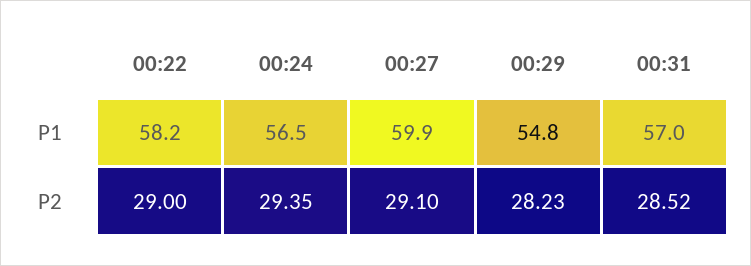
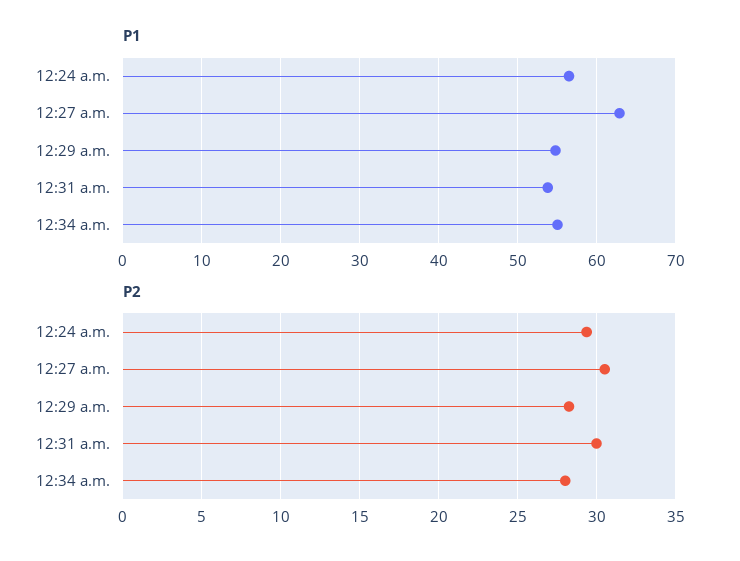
P1, 00:22: 58.2 -> none
P1, 00:27: 59.9 -> 63
P1, 00:31: 57 -> 54
P2, 00:22: 29 -> none
P2, 00:27: 29.1 -> 30.5
P2, 00:31: 28.52 -> 30
P1, 12:34 a.m.: none -> 55
P2, 12:34 a.m.: none -> 28

